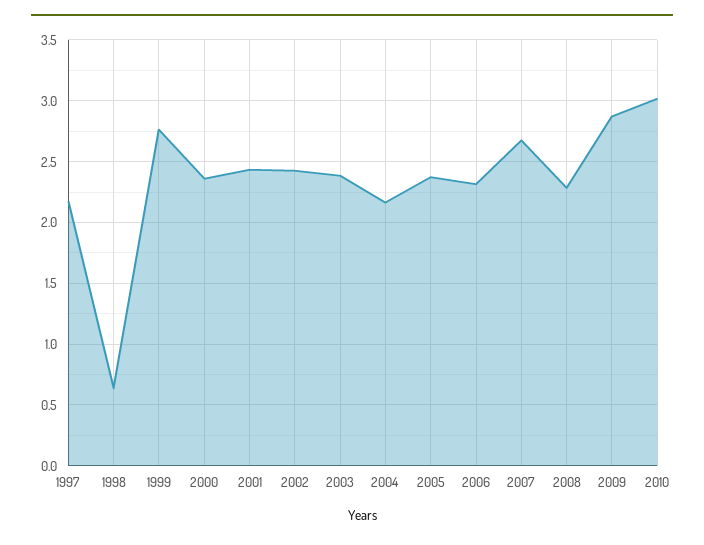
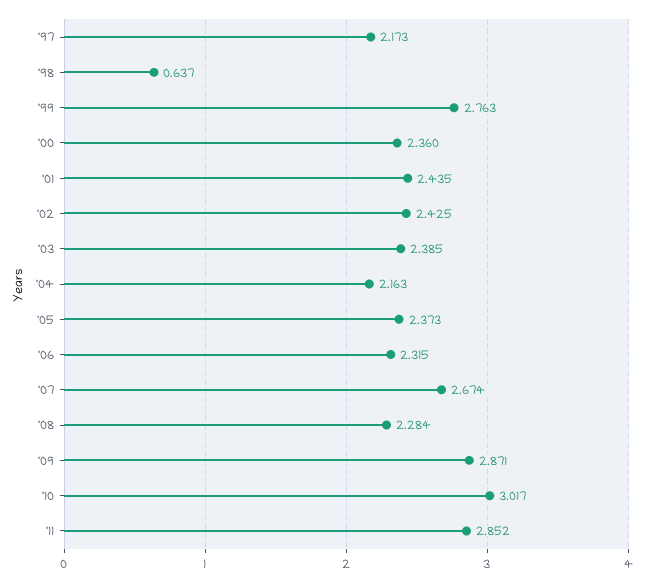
'11: none -> 2.852

